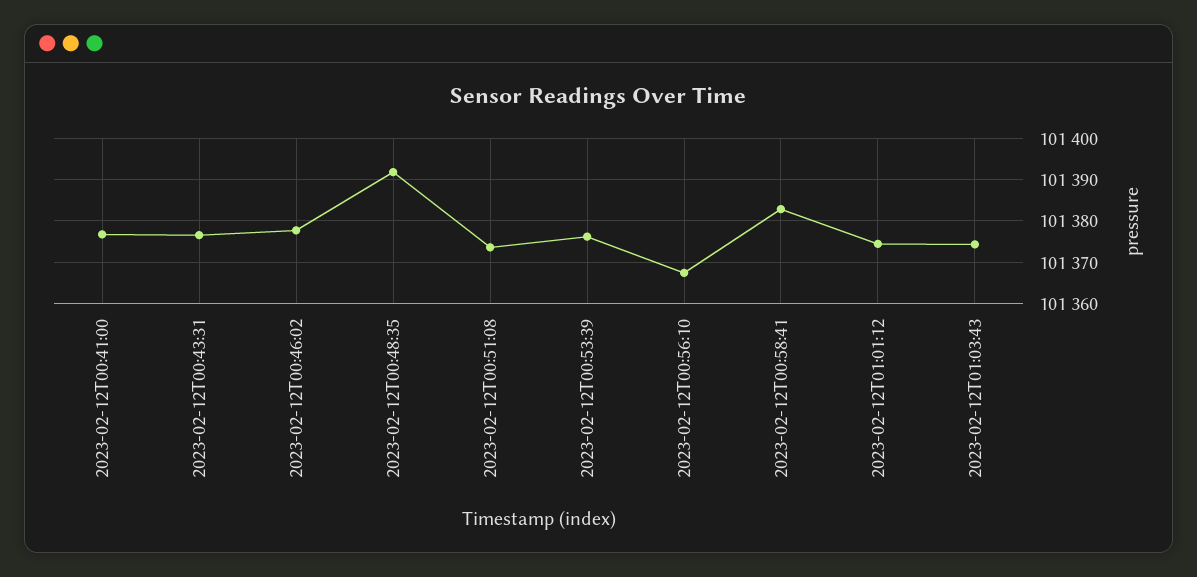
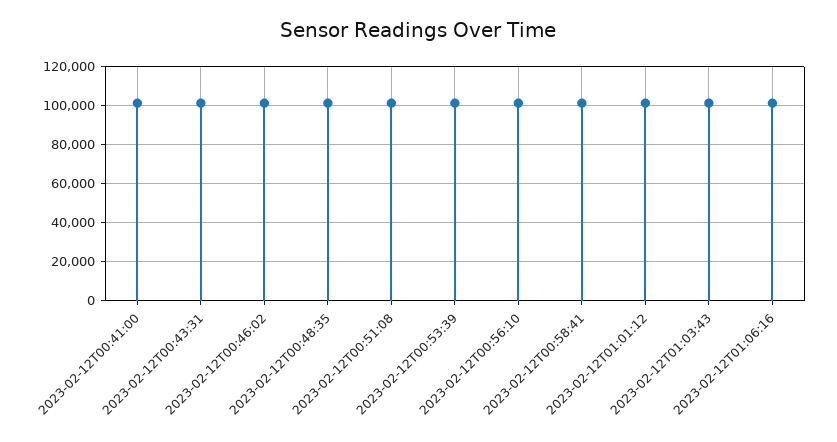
2023-02-12T01:06:16: none -> 100000

